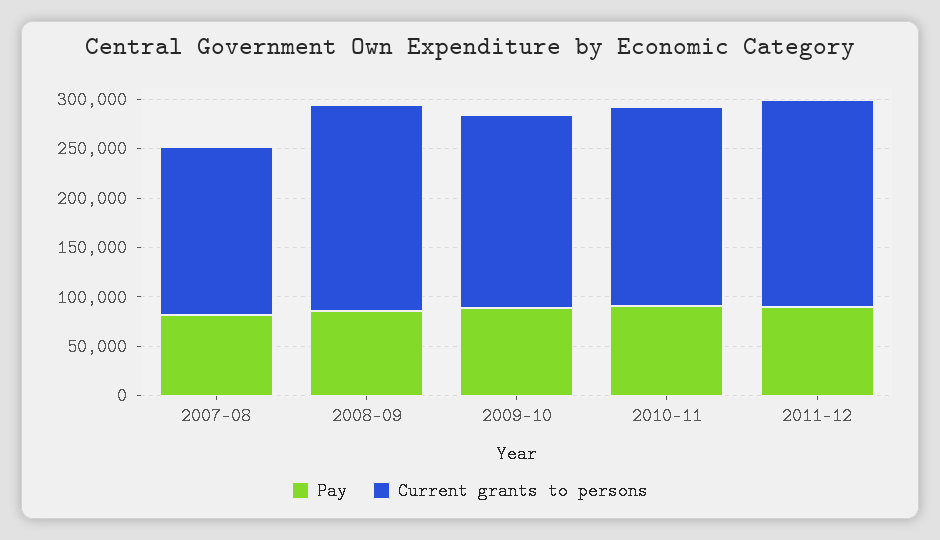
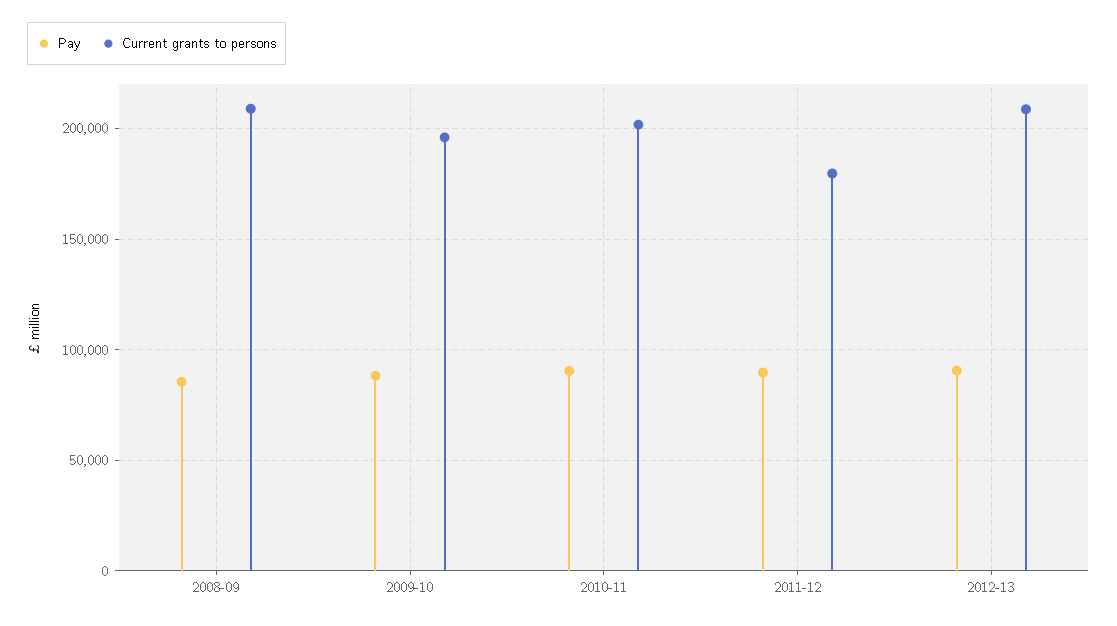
Pay, 2007-08: 80000 -> none
Current grants to persons, 2007-08: 170000 -> none
Current grants to persons, 2011-12: 210000 -> 180000
Pay, 2012-13: none -> 90000
Current grants to persons, 2012-13: none -> 210000

